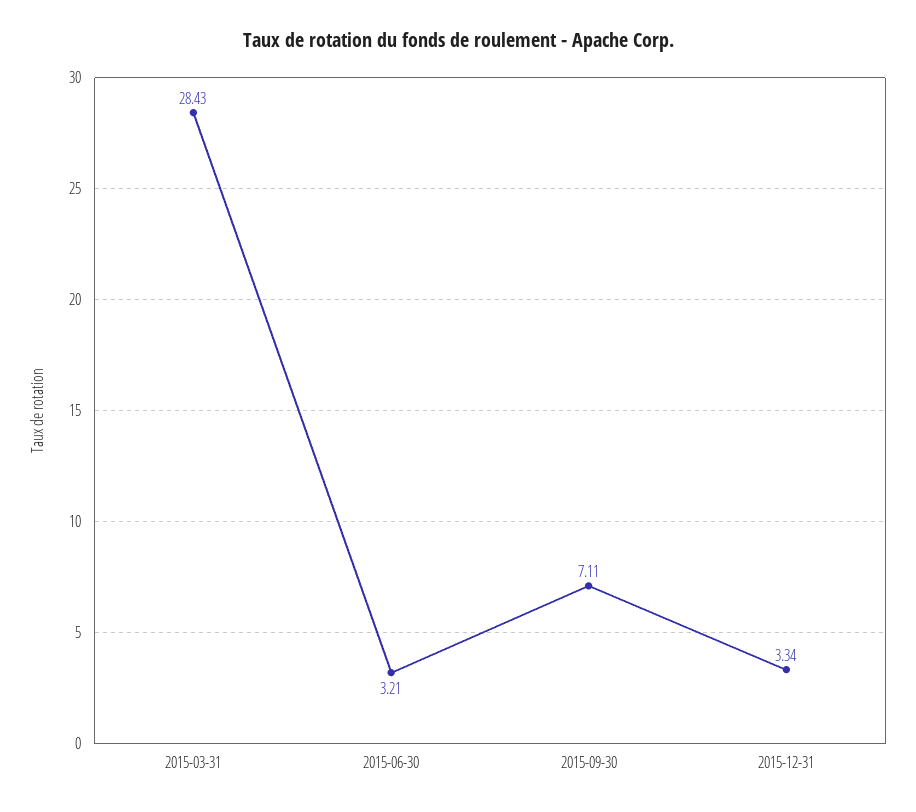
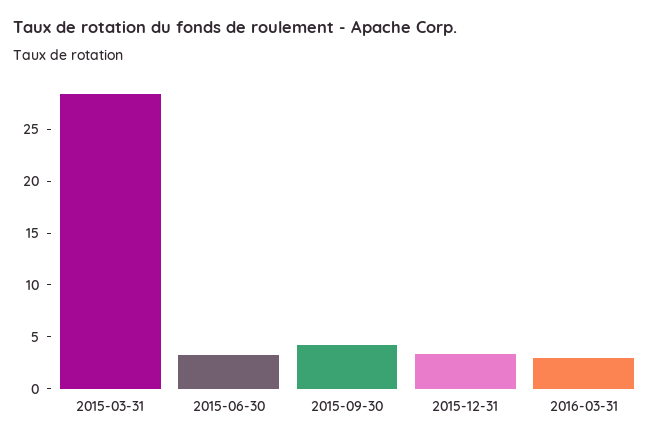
2015-09-30: 7.11 -> 4
2016-03-31: none -> 3

